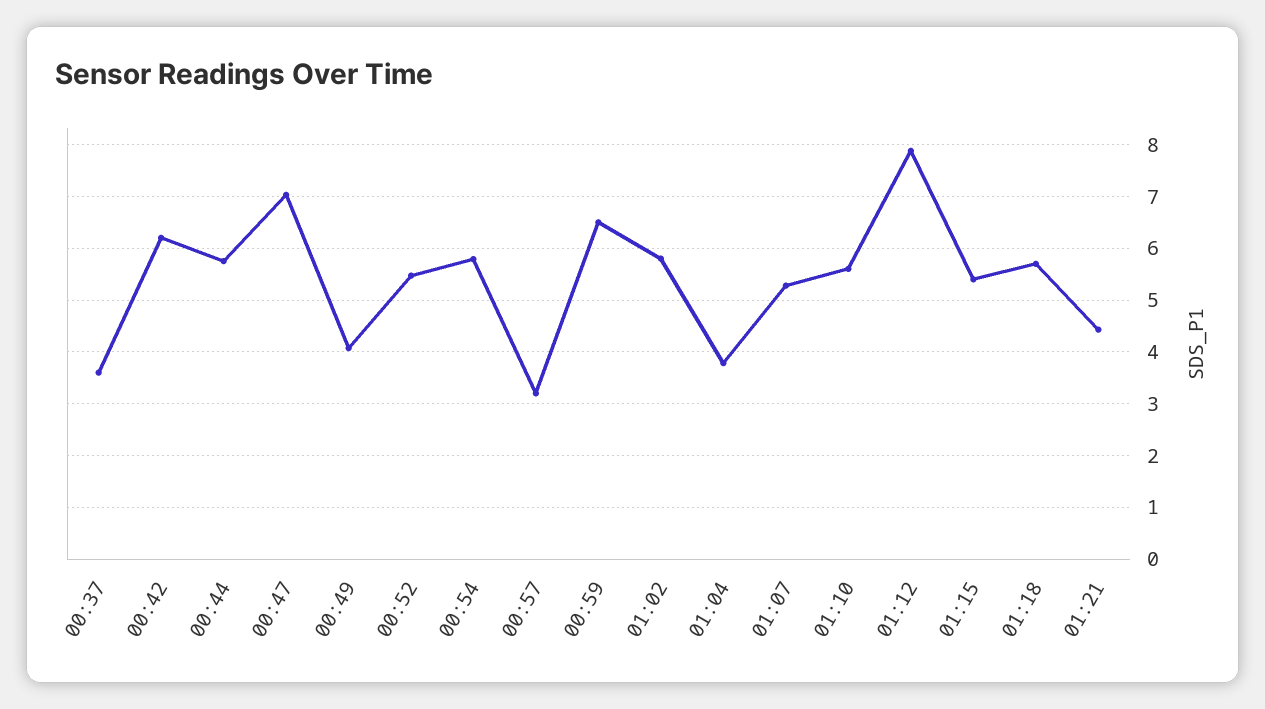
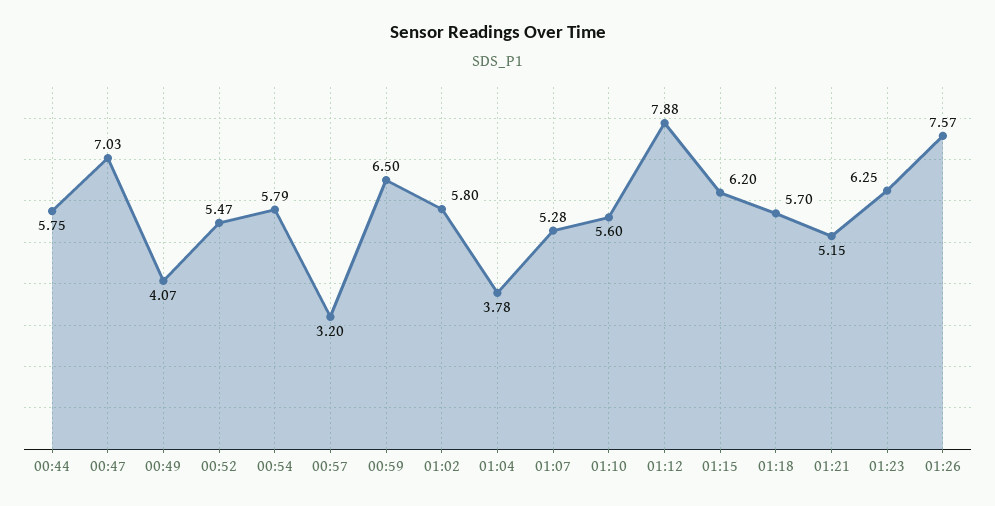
00:37: 3.6 -> none
00:42: 6.2 -> none
01:15: 5.4 -> 6.2
01:21: 4.4 -> 5.15
01:23: none -> 6.25
01:26: none -> 7.57

